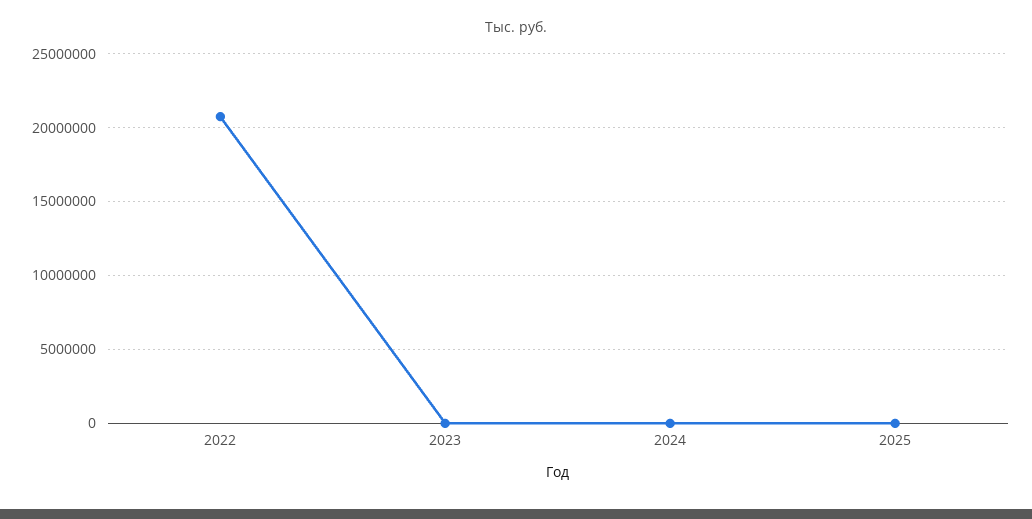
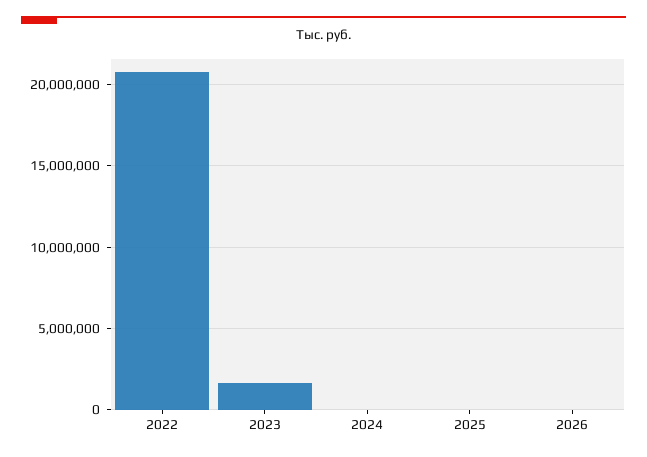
2023: 0 -> 1500000
2026: none -> 0

